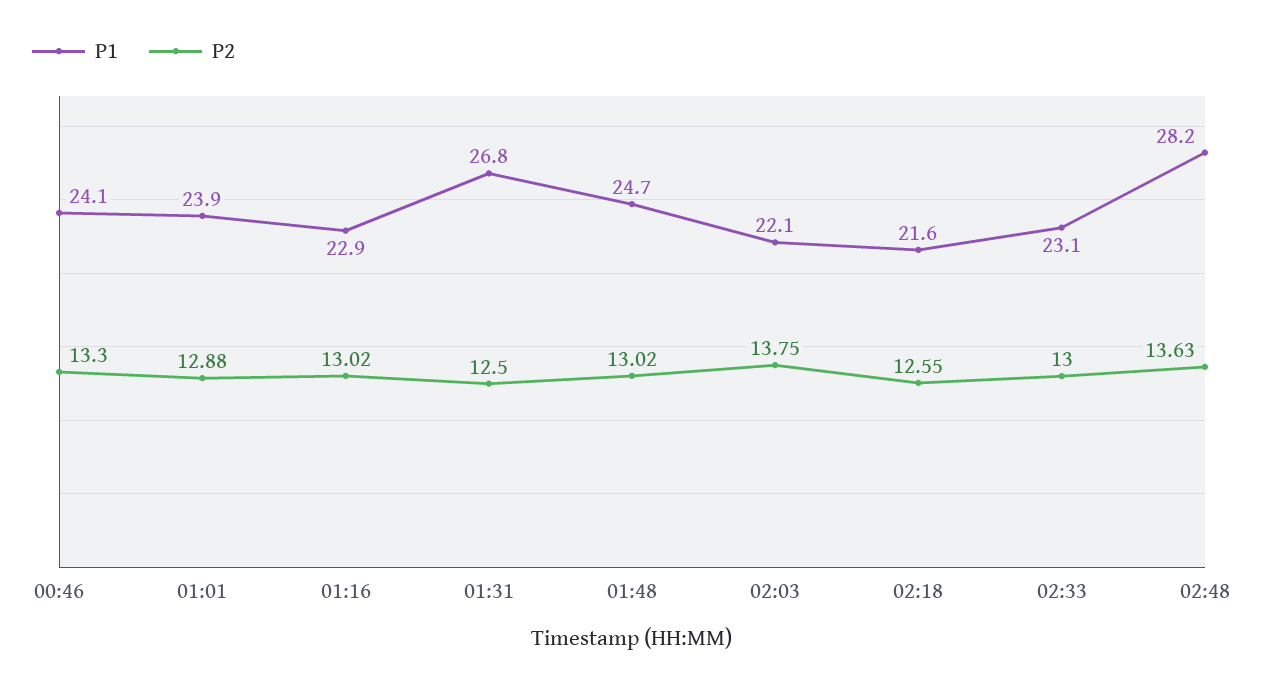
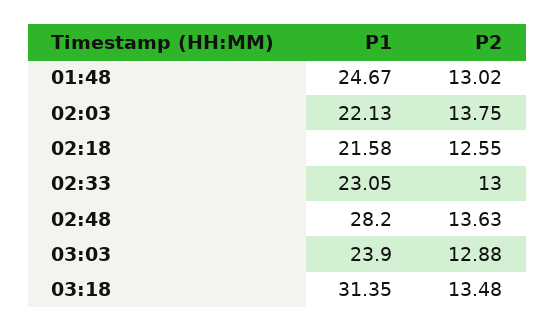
P1, 00:46: 24.1 -> none
P2, 00:46: 13.3 -> none
P1, 01:01: 23.9 -> none
P2, 01:01: 12.88 -> none
P1, 01:16: 22.9 -> none
P2, 01:16: 13.02 -> none
P1, 01:31: 26.8 -> none
P2, 01:31: 12.5 -> none
P1, 03:03: none -> 23.9
P2, 03:03: none -> 12.88
P1, 03:18: none -> 31.35
P2, 03:18: none -> 13.48

